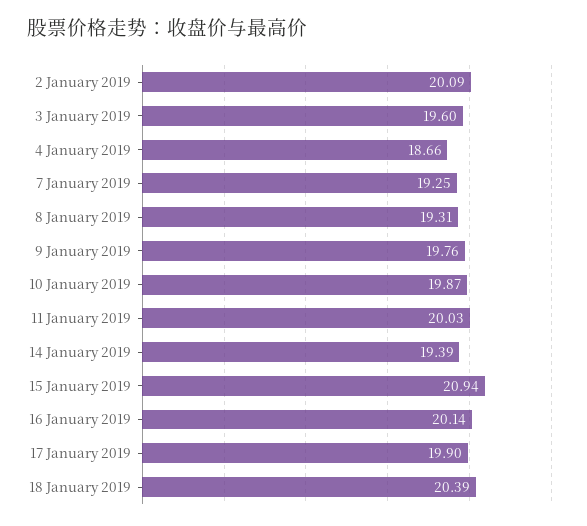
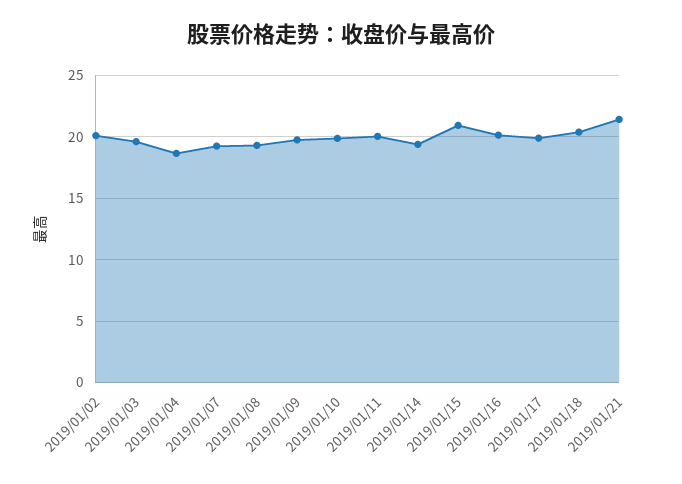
2019/01/21: none -> 21.5

